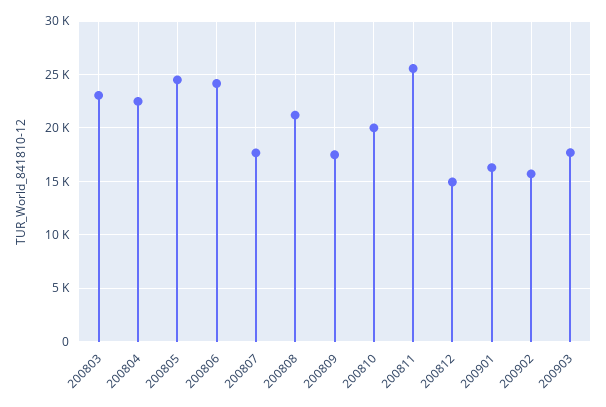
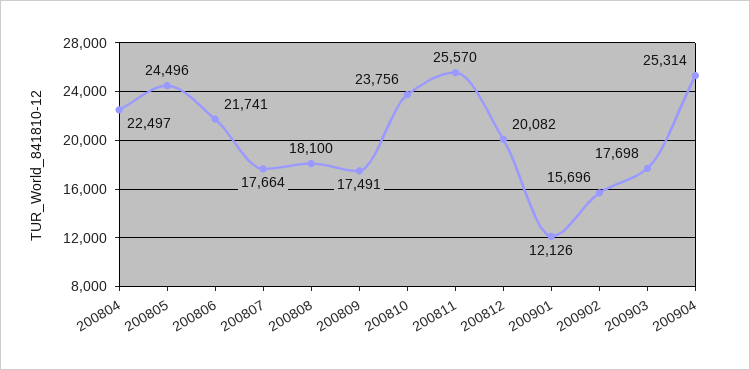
200803: 23000 -> none
200806: 24000 -> 21741
200808: 21000 -> 18100
200810: 20000 -> 23756
200812: 15000 -> 20082
200901: 16000 -> 12126
200904: none -> 25314

